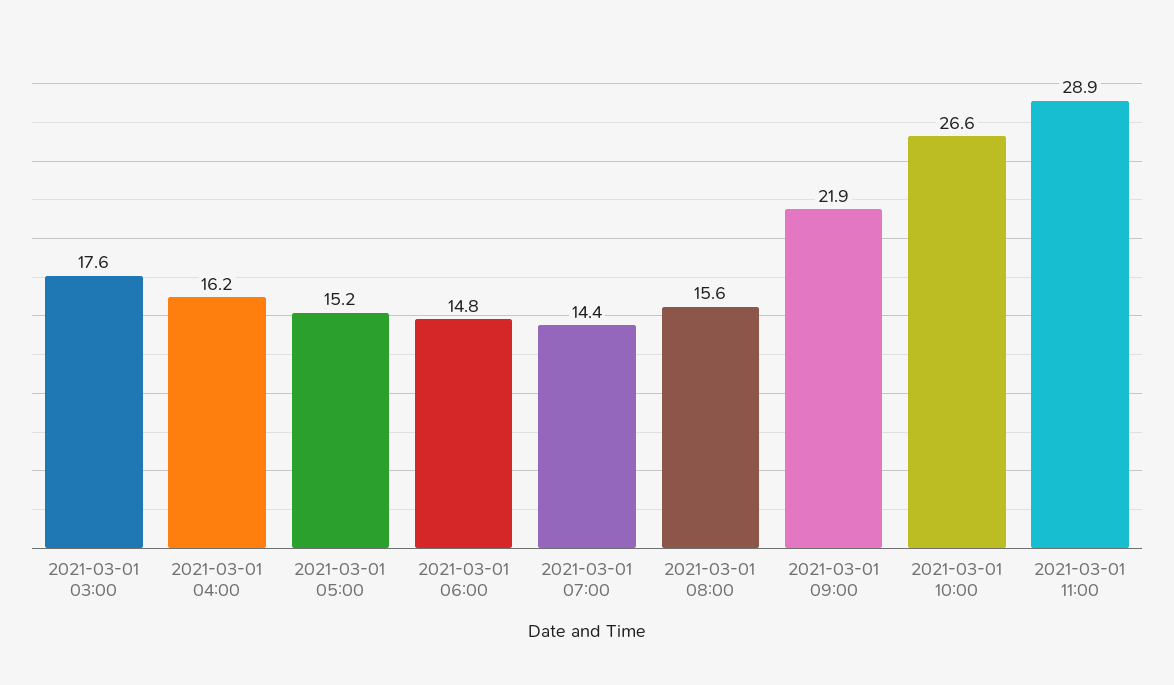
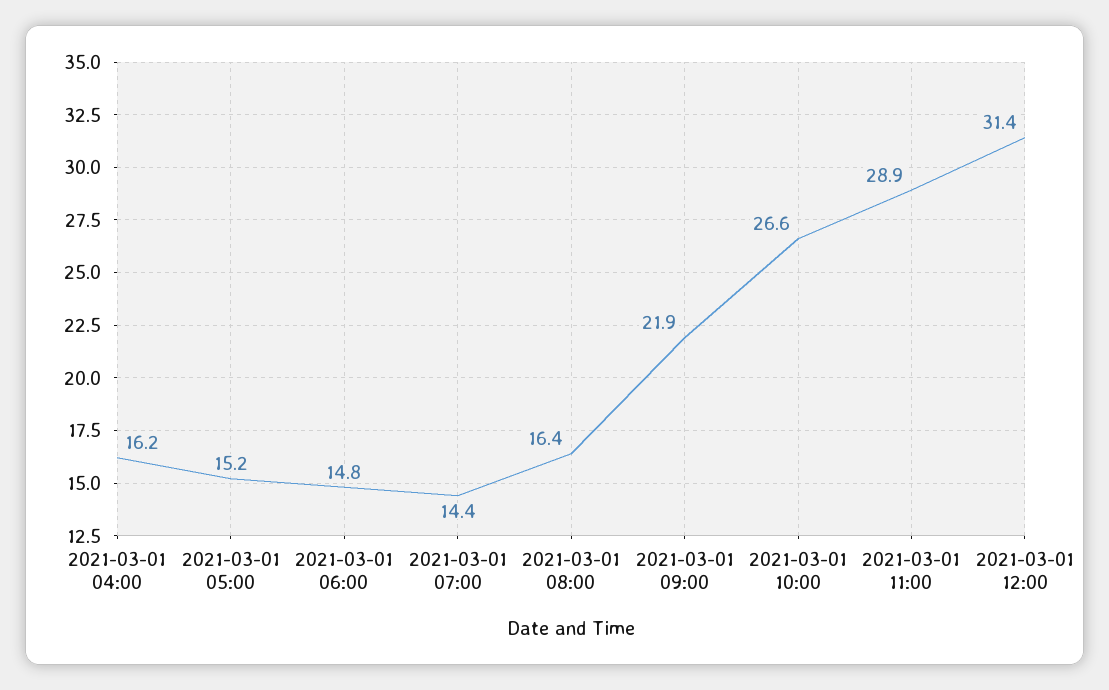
2021-03-01 03:00: 17.6 -> none
2021-03-01 08:00: 15.6 -> 16.4
2021-03-01 12:00: none -> 31.4

